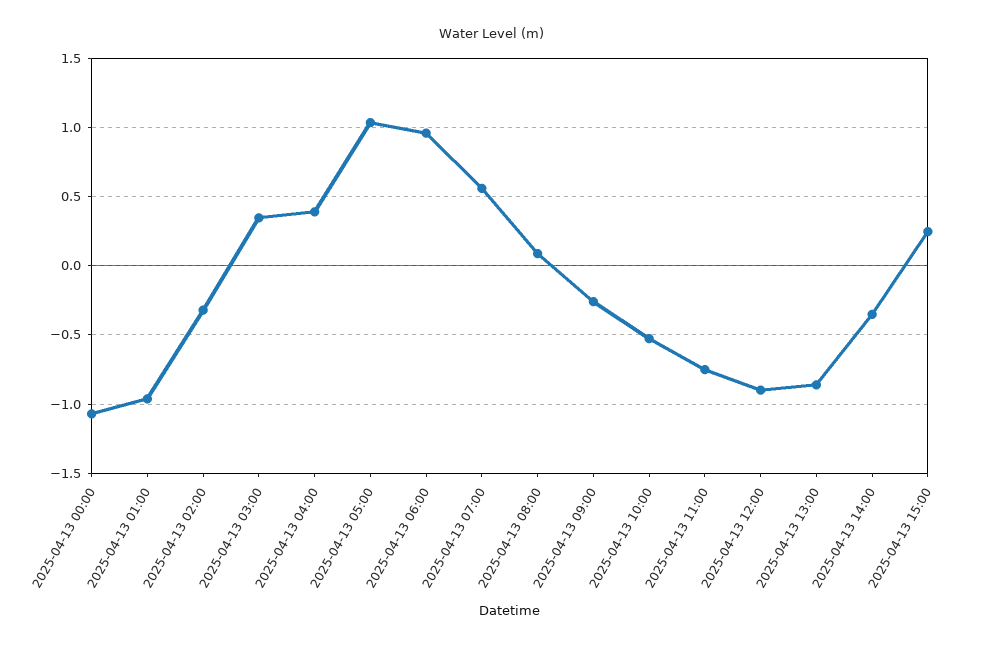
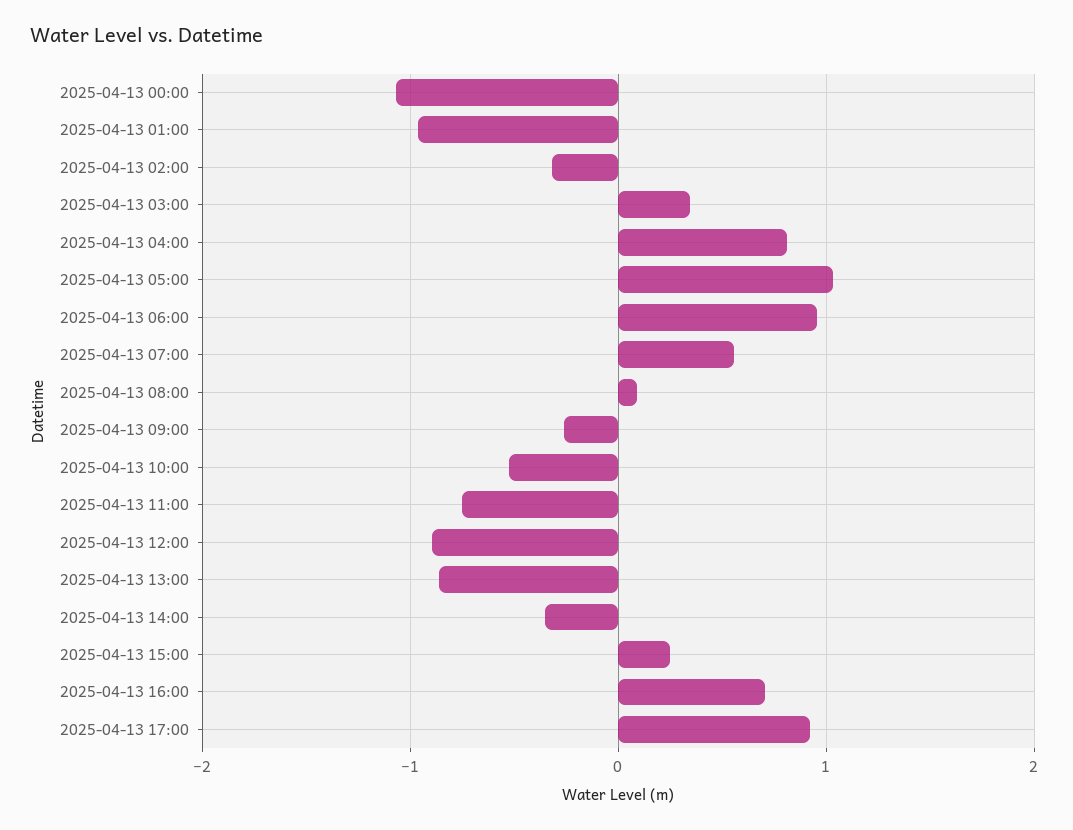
2025-04-13 04:00: 0.4 -> 0.8
2025-04-13 16:00: none -> 0.7
2025-04-13 17:00: none -> 0.9

